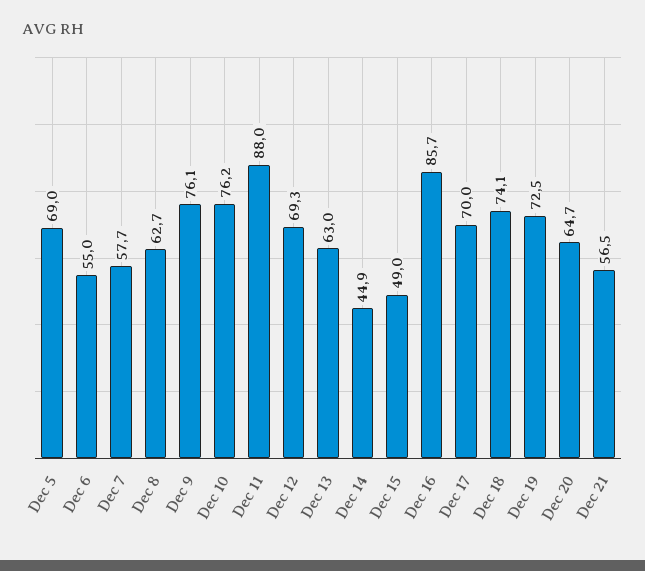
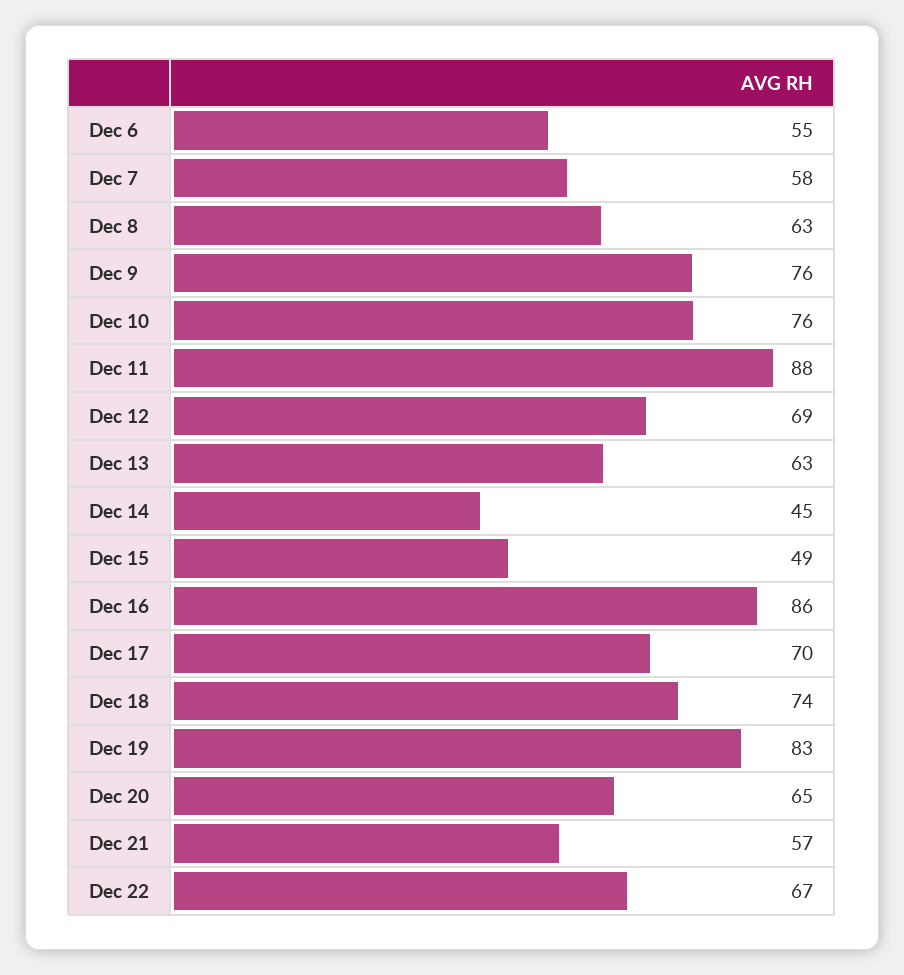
Dec 5: 69 -> none
Dec 19: 72.5 -> 83
Dec 22: none -> 67

